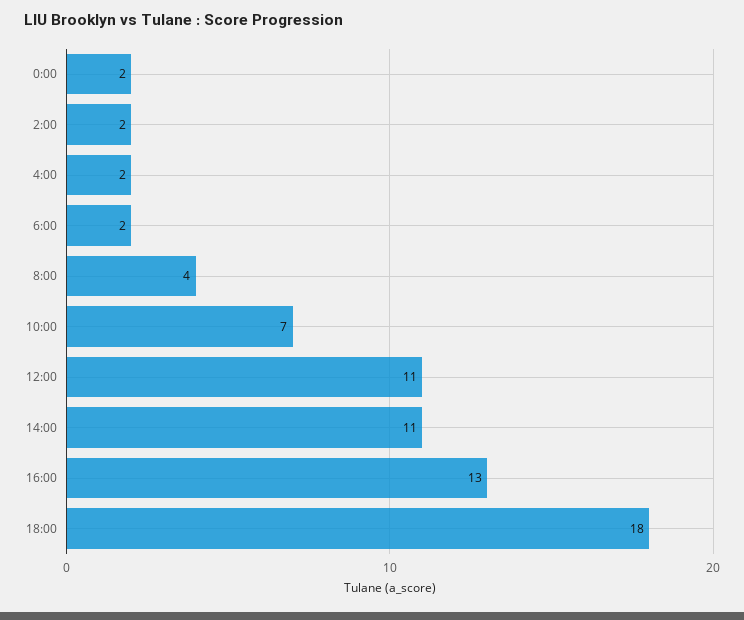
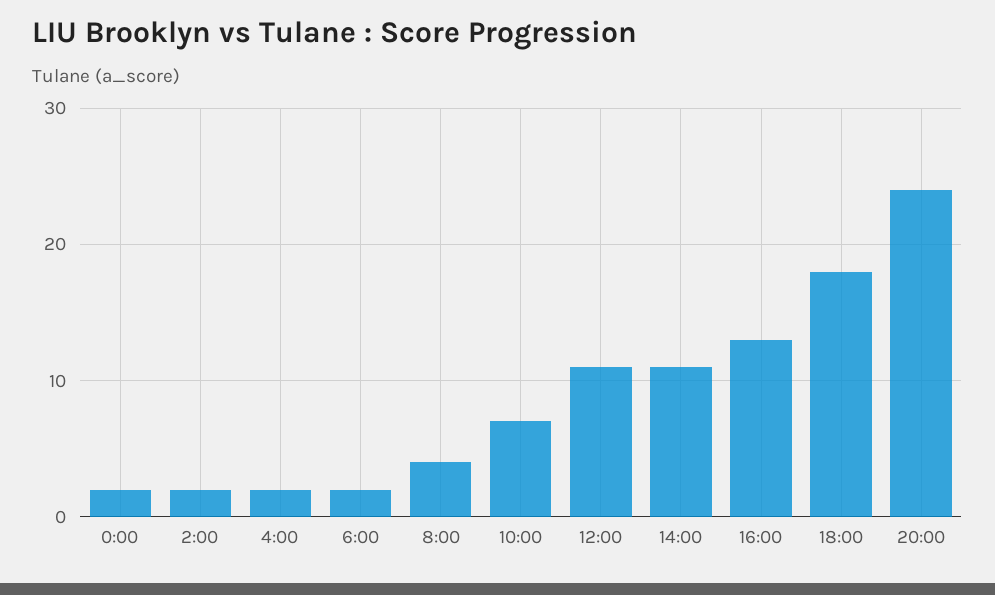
20:00: none -> 24

